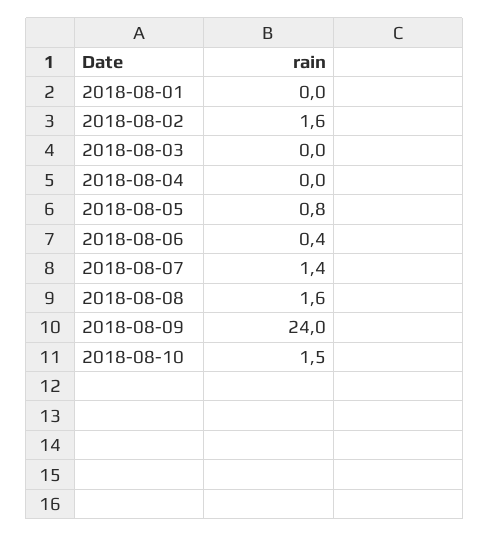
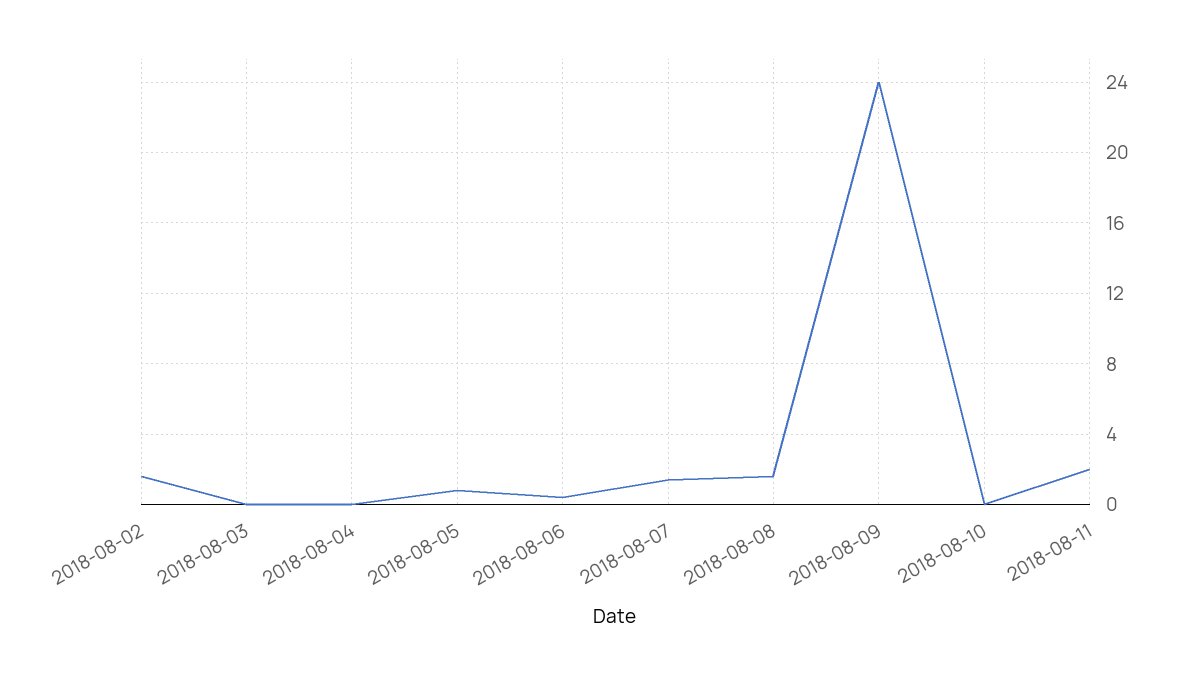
2018-08-01: 0 -> none
2018-08-10: 1.5 -> 0
2018-08-11: none -> 2

